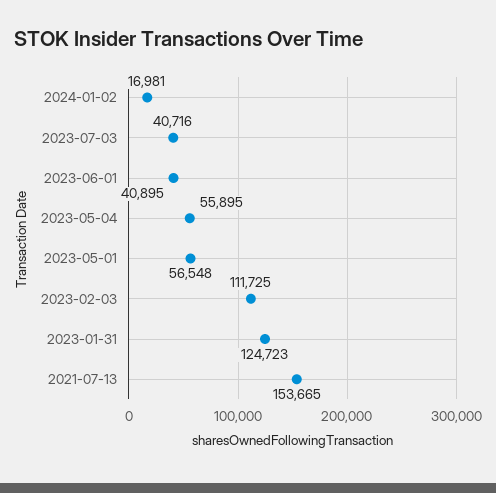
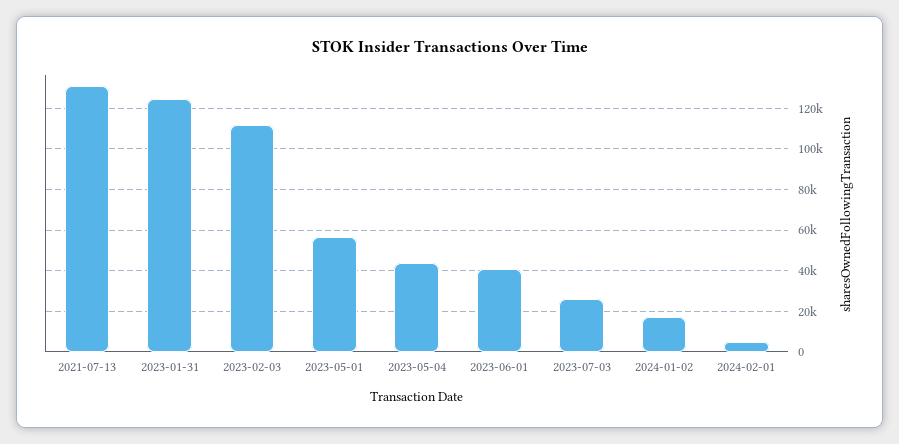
2023-07-03: 40716 -> 25000
2023-05-04: 55895 -> 45000
2021-07-13: 153665 -> 130000
2024-02-01: none -> 5000

